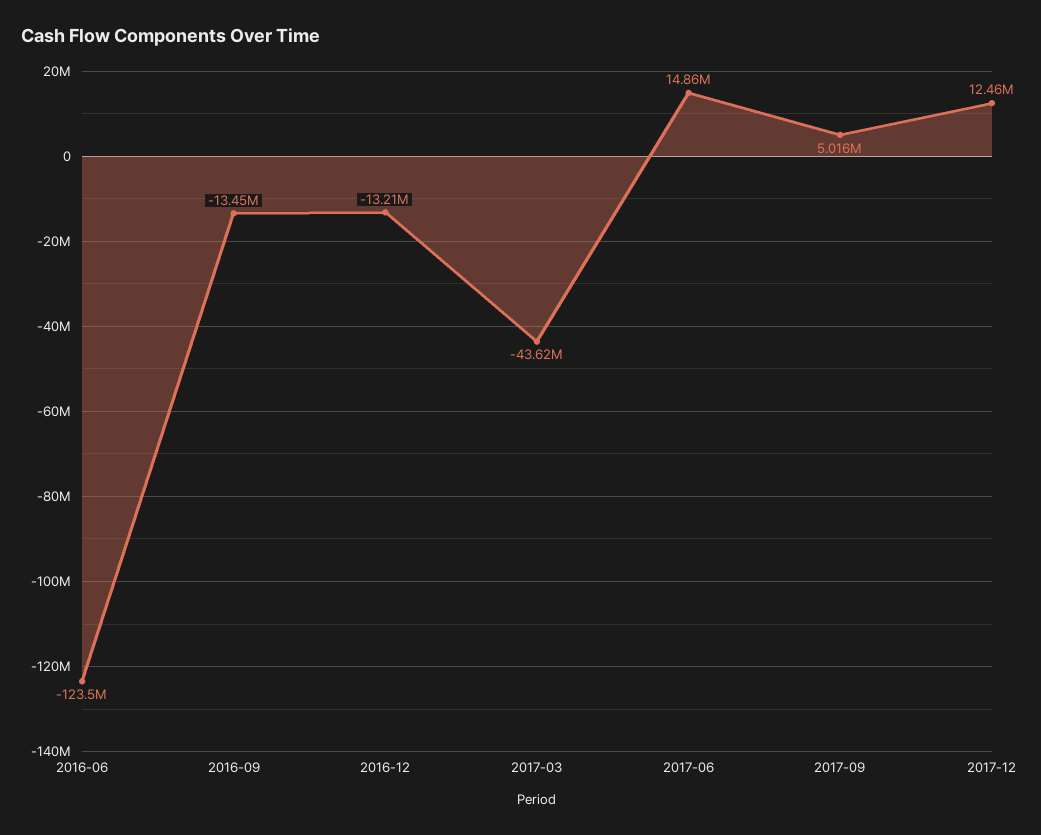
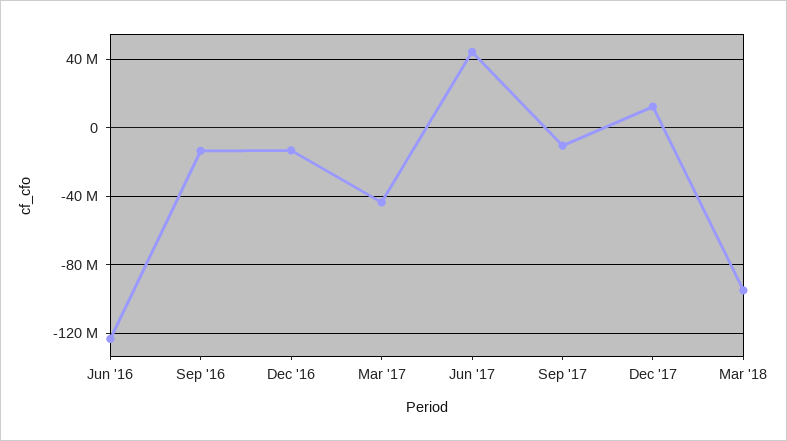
2017-06: 14860000 -> 45000000
2017-09: 5016000 -> -10000000
Mar '18: none -> -95000000

